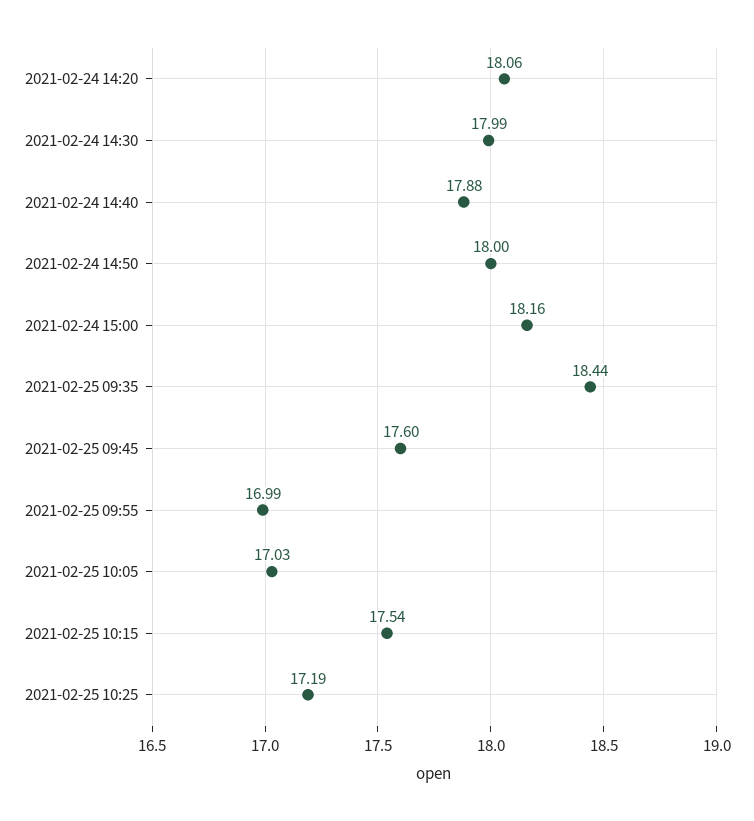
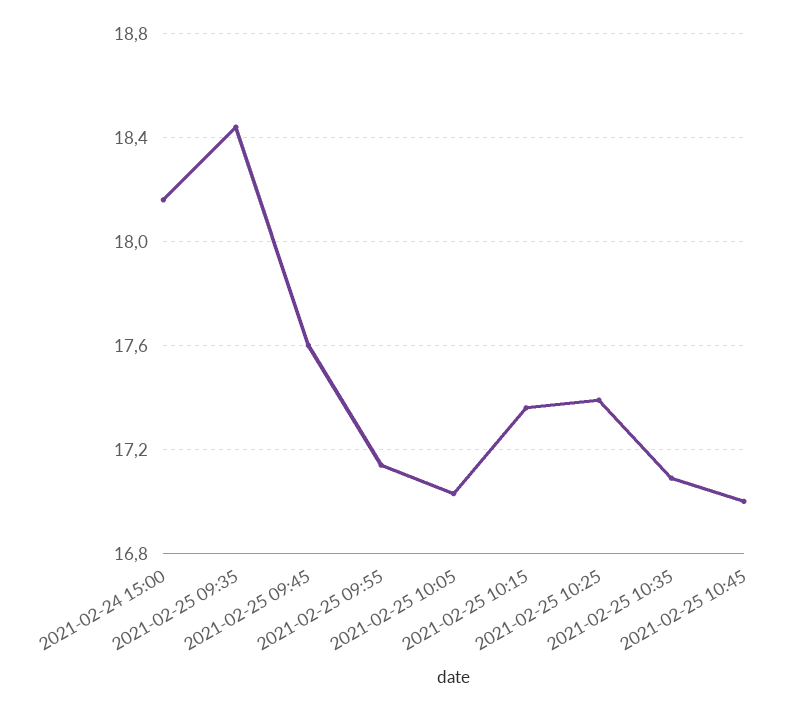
2021-02-24 14:20: 18.06 -> none
2021-02-24 14:30: 17.99 -> none
2021-02-24 14:40: 17.88 -> none
2021-02-24 14:50: 18 -> none
2021-02-25 09:55: 16.99 -> 17.15
2021-02-25 10:15: 17.54 -> 17.35
2021-02-25 10:25: 17.19 -> 17.4
2021-02-25 10:35: none -> 17.1
2021-02-25 10:45: none -> 17

